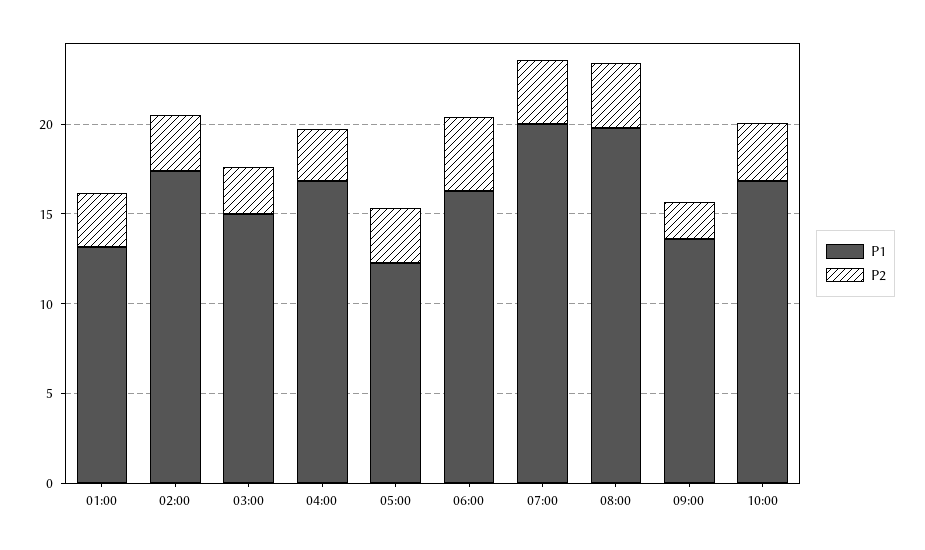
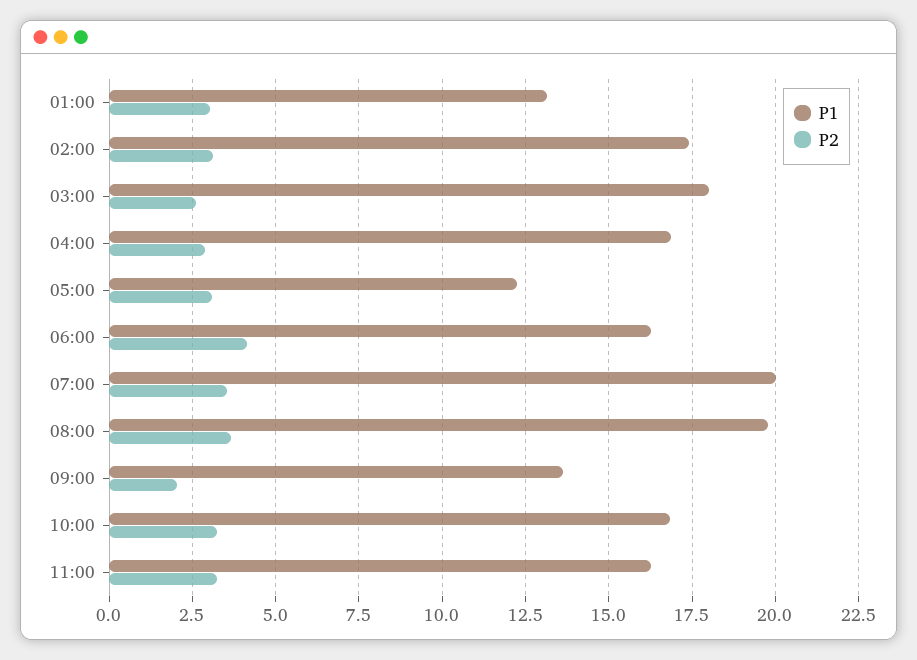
P1, 03:00: 15 -> 18
P1, 11:00: none -> 16.25
P2, 11:00: none -> 3.25

